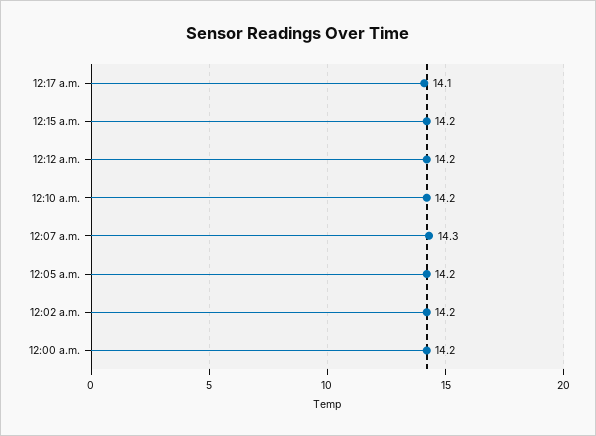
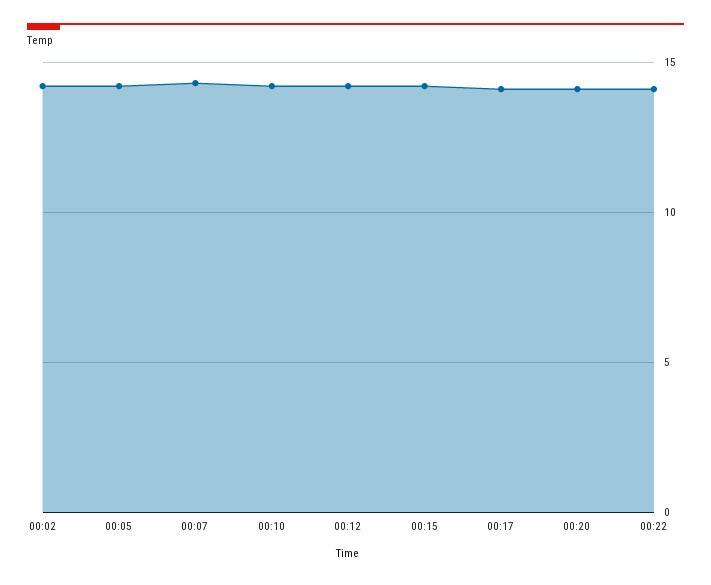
12:00 a.m.: 14.2 -> none
00:20: none -> 14
00:22: none -> 14

